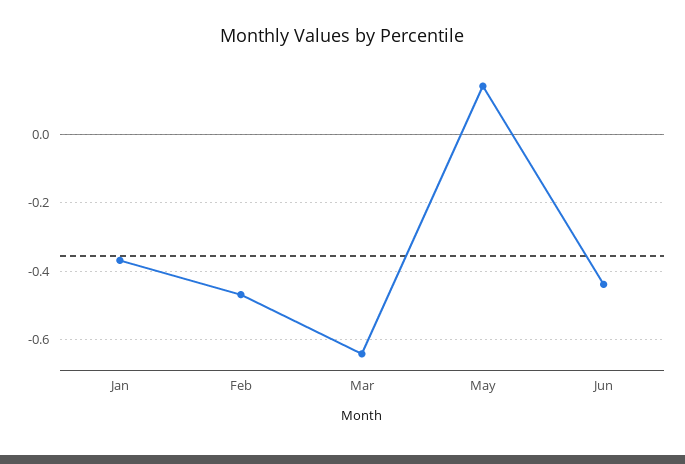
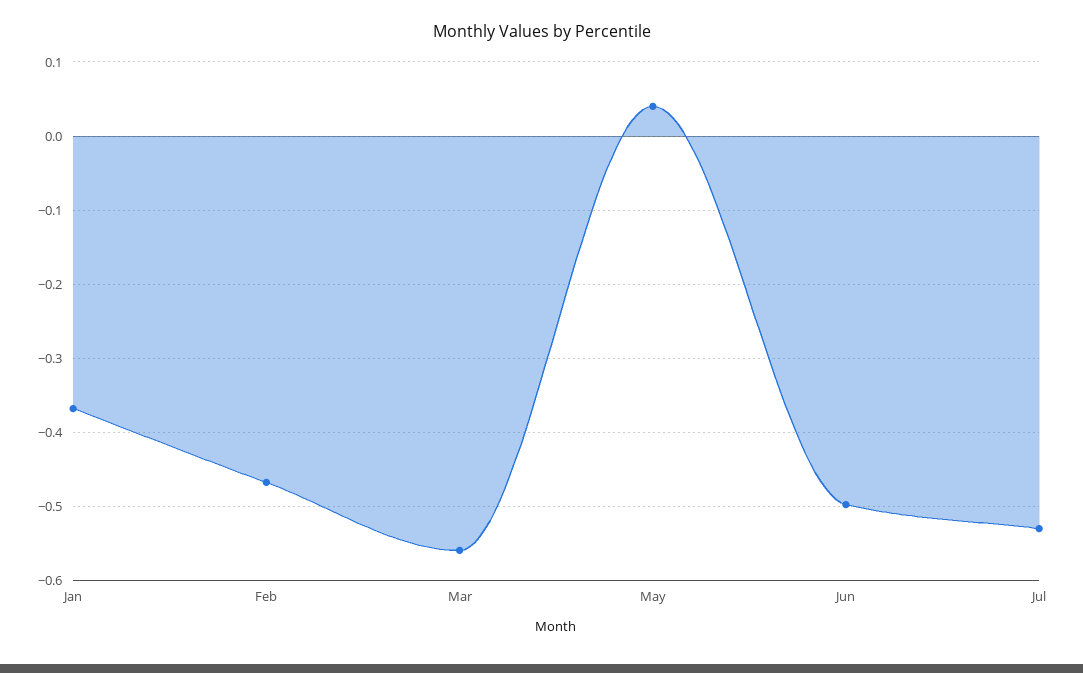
Mar: -0.64 -> -0.56
May: 0.14 -> 0.04
Jun: -0.44 -> -0.5
Jul: none -> -0.53

